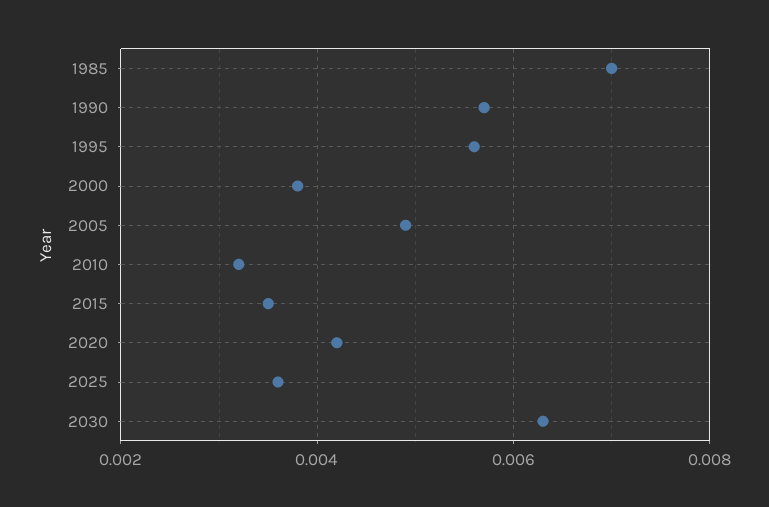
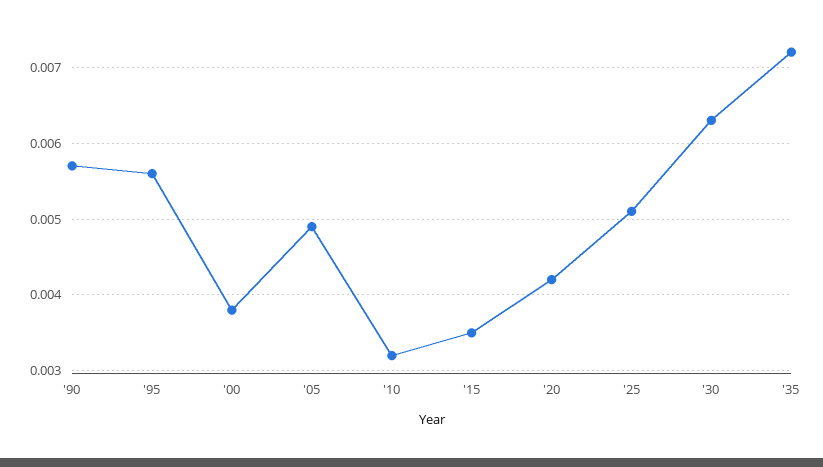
1985: 0.007 -> none
2025: 0.0035 -> 0.0051
'35: none -> 0.0072

